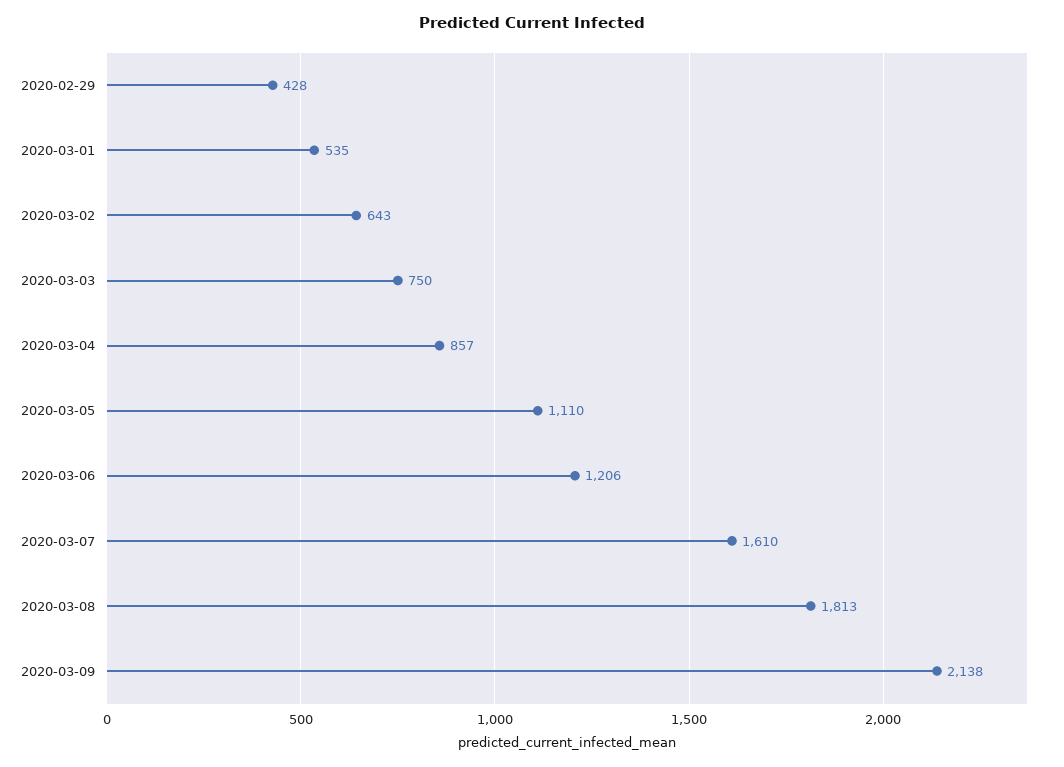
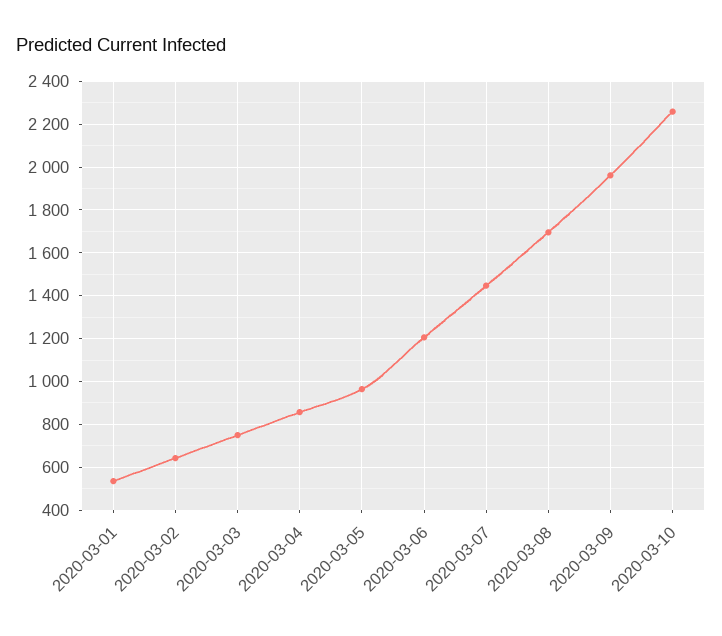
2020-02-29: 428 -> none
2020-03-05: 1110 -> 950
2020-03-07: 1610 -> 1450
2020-03-08: 1813 -> 1700
2020-03-09: 2138 -> 1950
2020-03-10: none -> 2250

